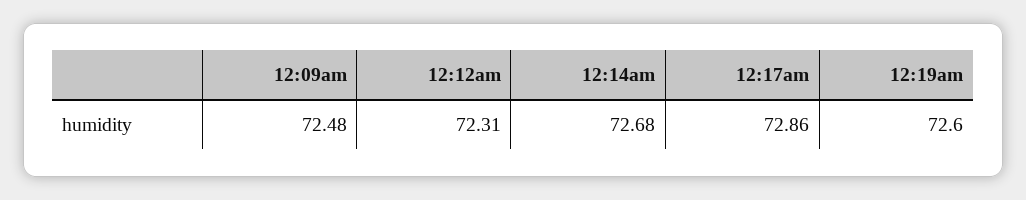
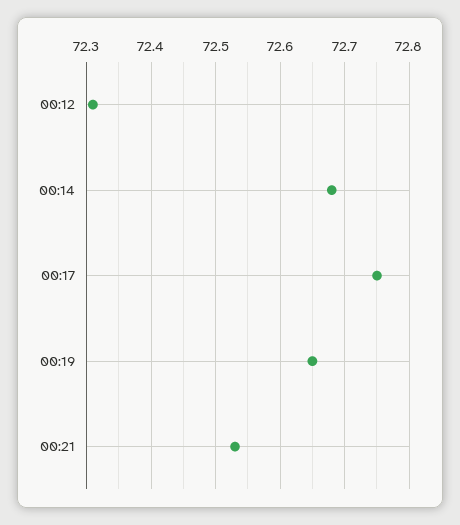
12:09am: 72.48 -> none
12:17am: 72.86 -> 72.75
12:19am: 72.6 -> 72.65
00:21: none -> 72.53

